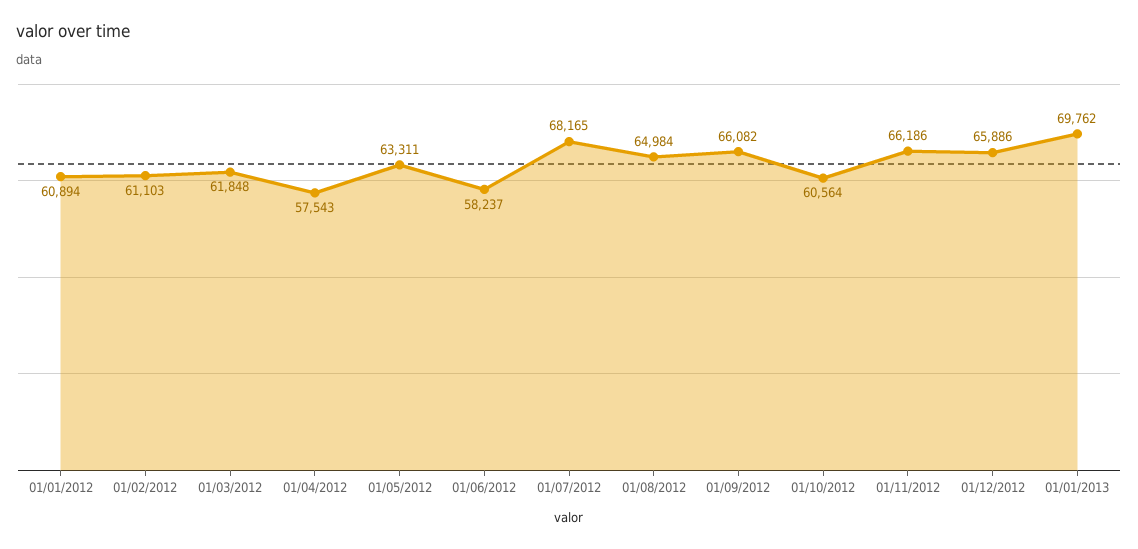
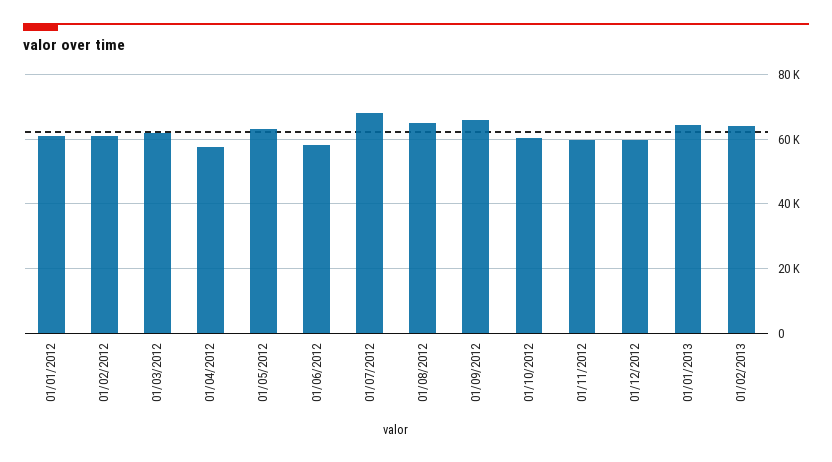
01/11/2012: 66186 -> 60000
01/12/2012: 65886 -> 60000
01/01/2013: 69762 -> 64000
01/02/2013: none -> 64000

